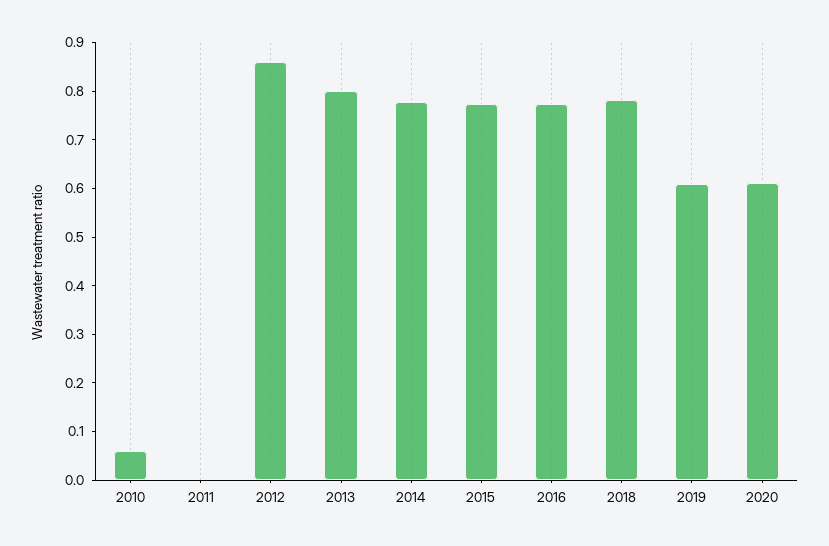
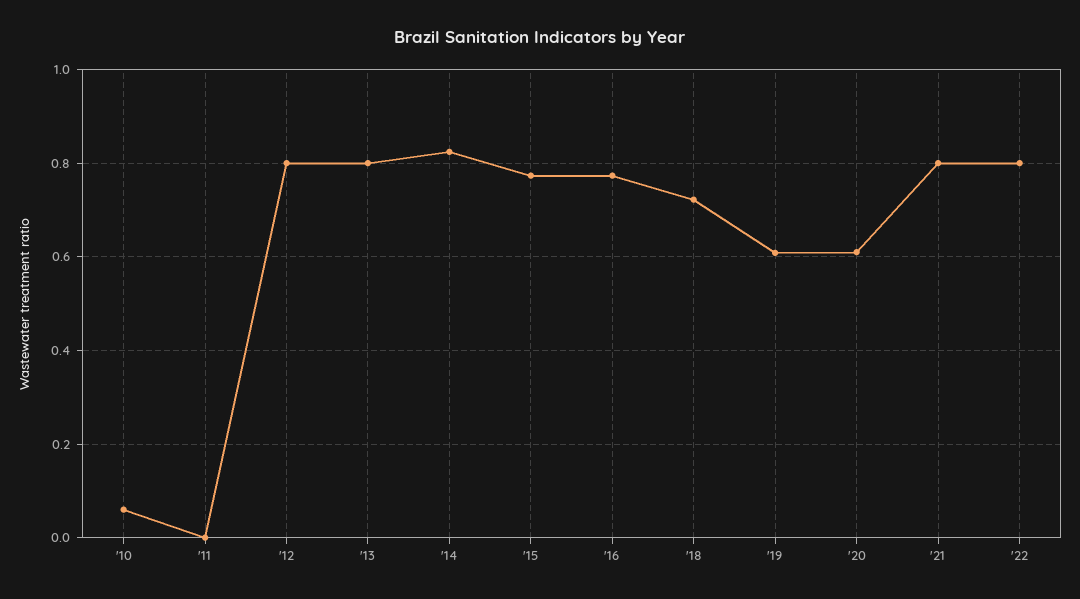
2012: 0.86 -> 0.8
2014: 0.78 -> 0.82
2018: 0.78 -> 0.72
'21: none -> 0.8
'22: none -> 0.8

